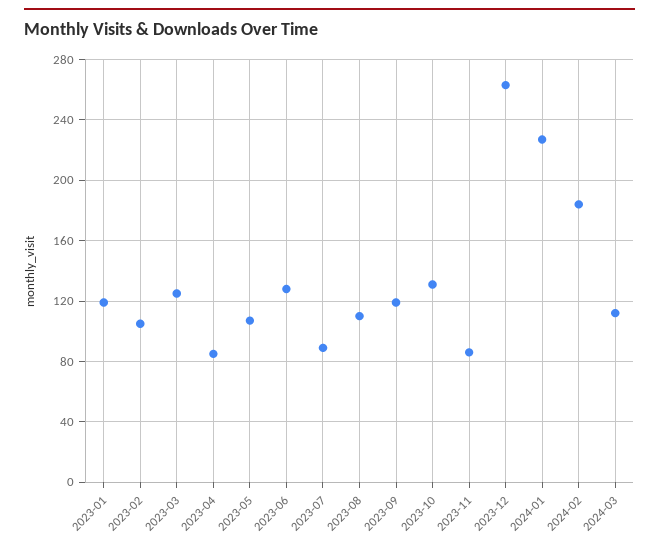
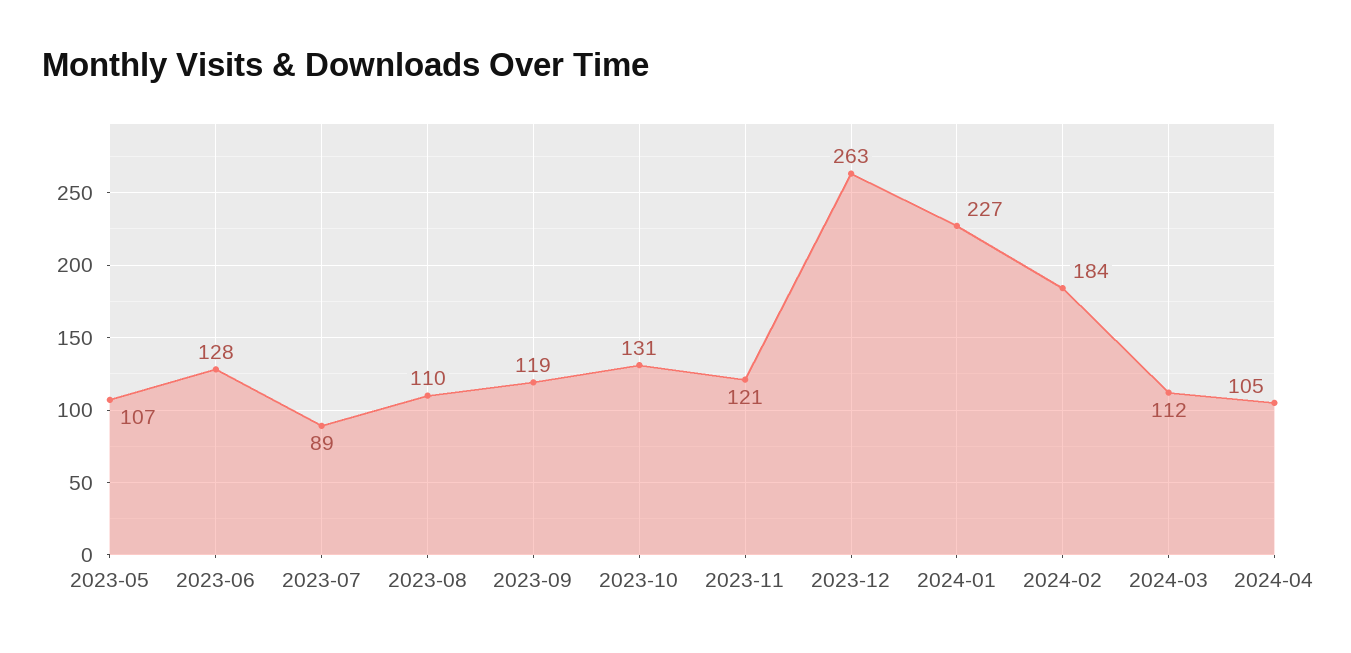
2023-01: 120 -> none
2023-02: 105 -> none
2023-03: 125 -> none
2023-04: 85 -> none
2023-11: 85 -> 121
2024-04: none -> 105

